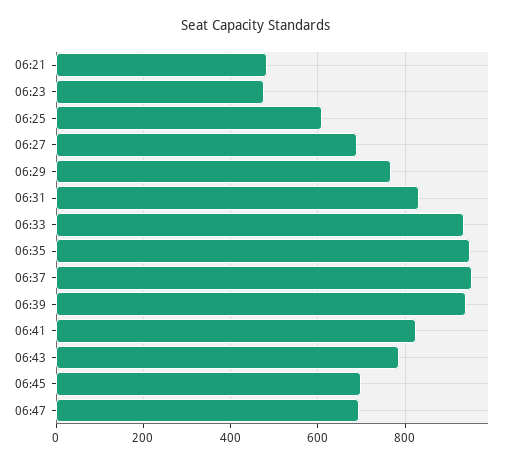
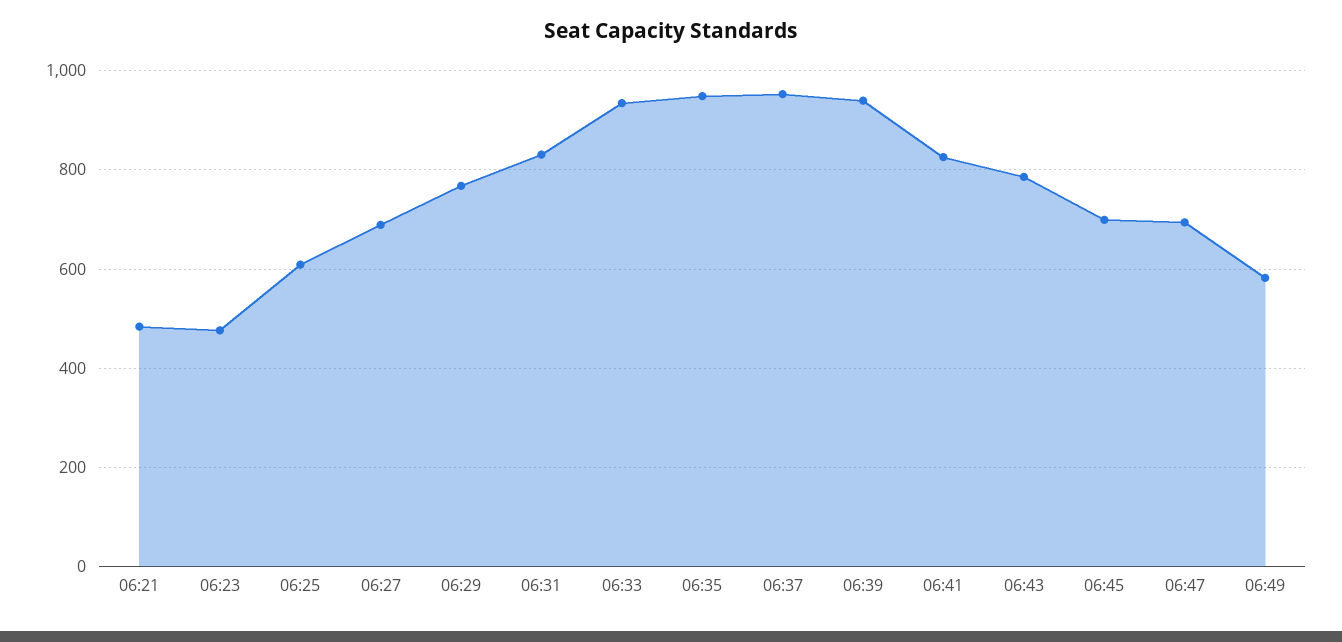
06:49: none -> 580

